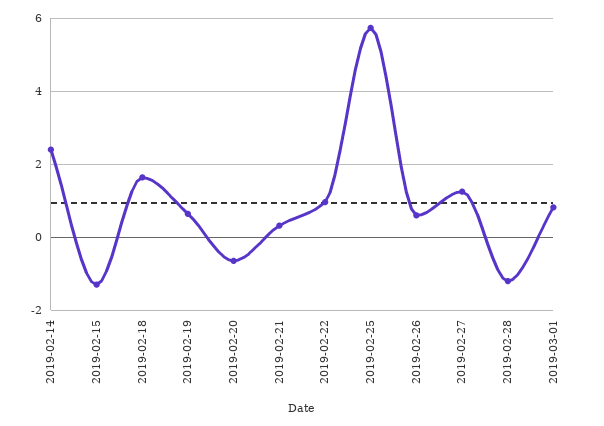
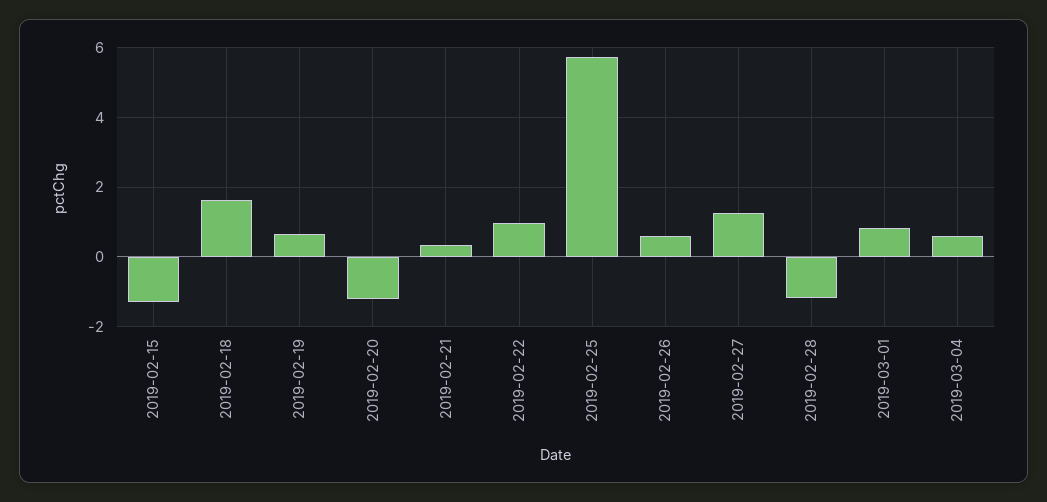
2019-02-14: 2.4 -> none
2019-02-20: -0.6 -> -1.2
2019-03-04: none -> 0.6

